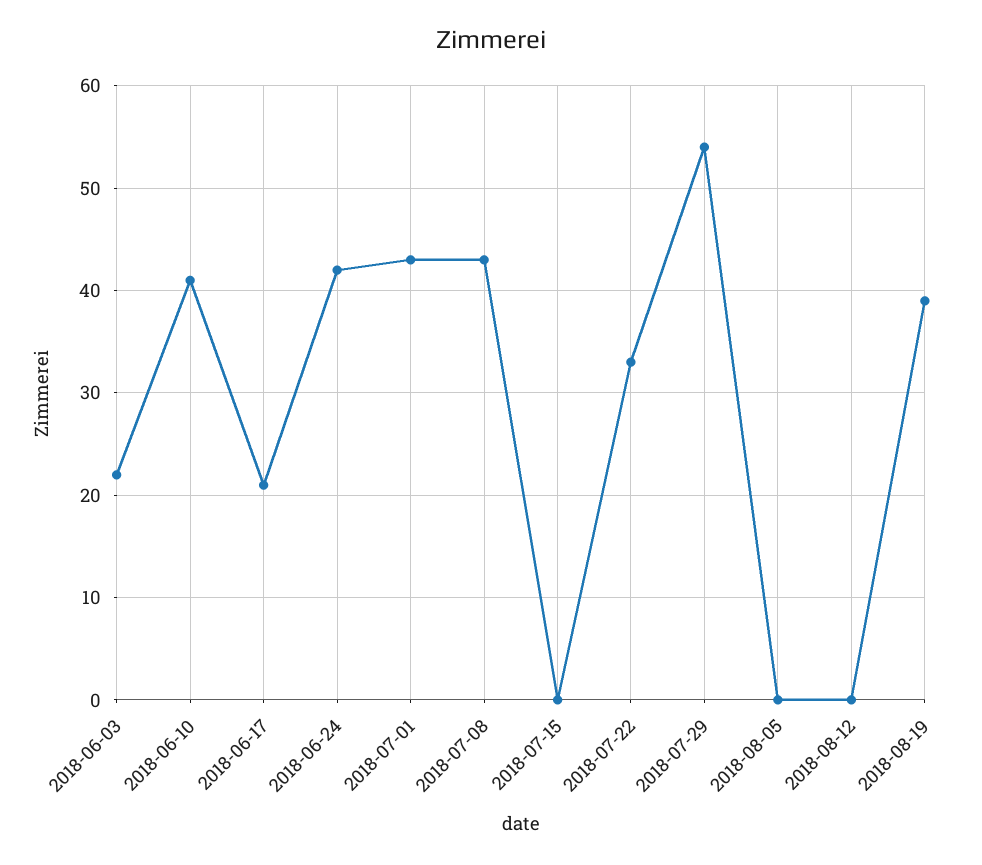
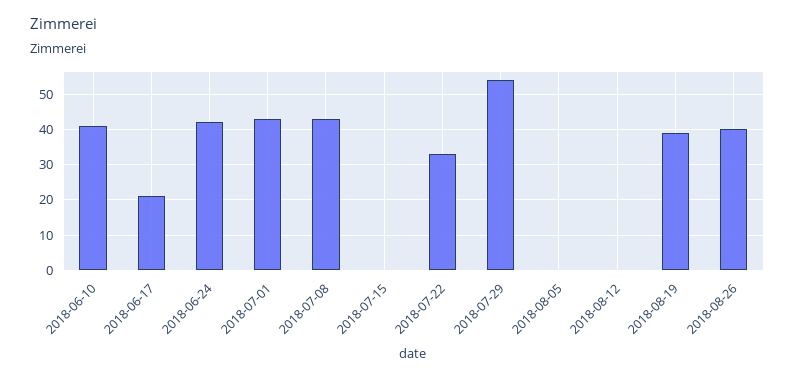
2018-06-03: 22 -> none
2018-08-26: none -> 40

